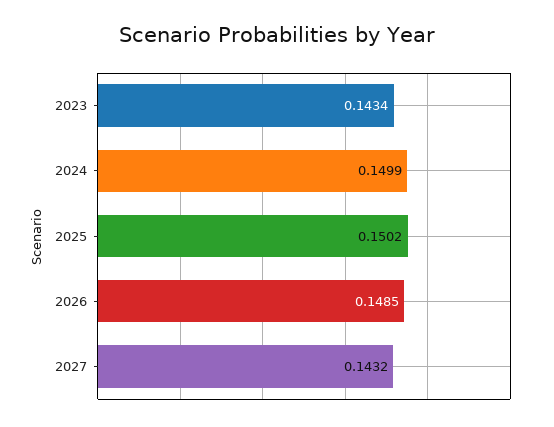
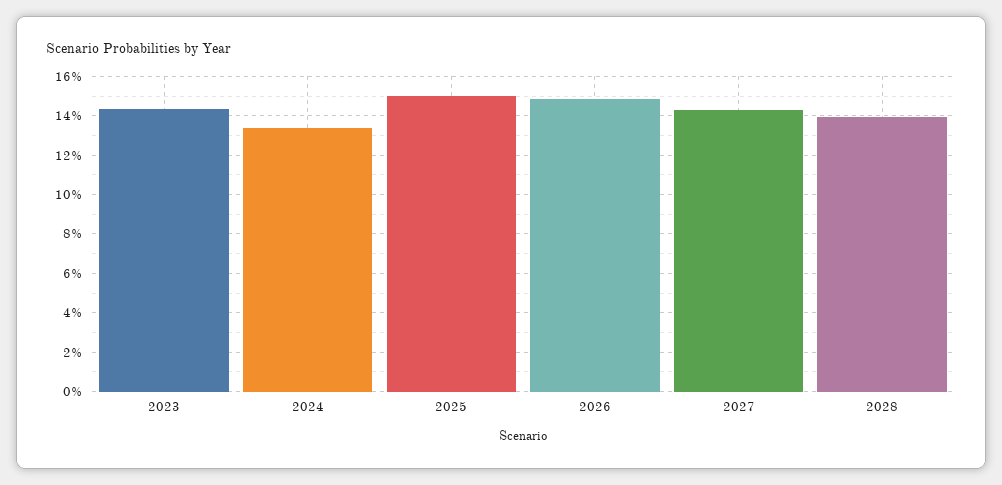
2024: 0.1499 -> 0.135
2028: none -> 0.14

